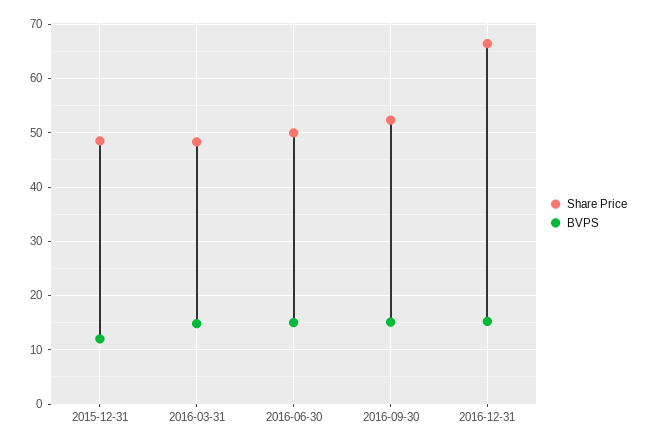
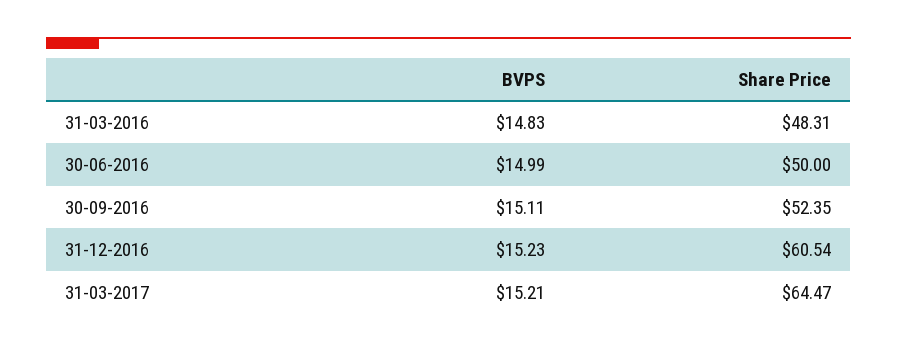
Share Price, 2015-12-31: 48 -> none
BVPS, 2015-12-31: 12 -> none
Share Price, 2016-12-31: 66 -> 60.54
BVPS, 31-03-2017: none -> 15.21
Share Price, 31-03-2017: none -> 64.47

